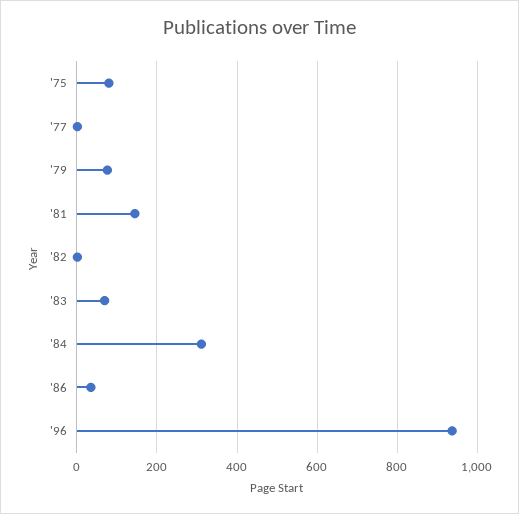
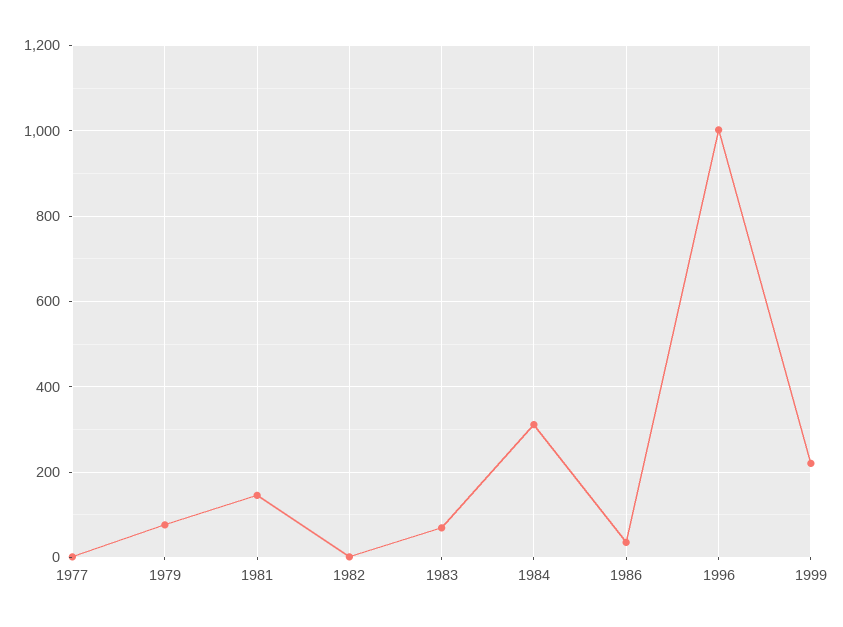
'75: 80 -> none
'96: 940 -> 1000
1999: none -> 220

